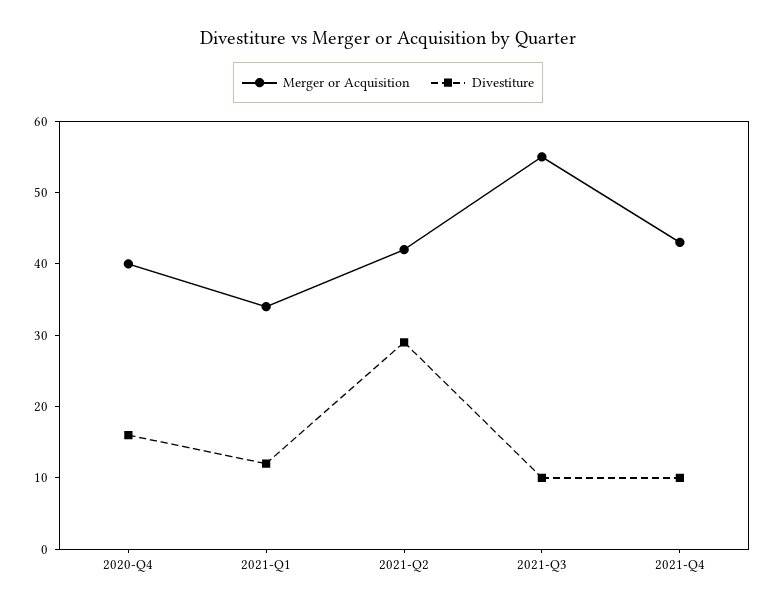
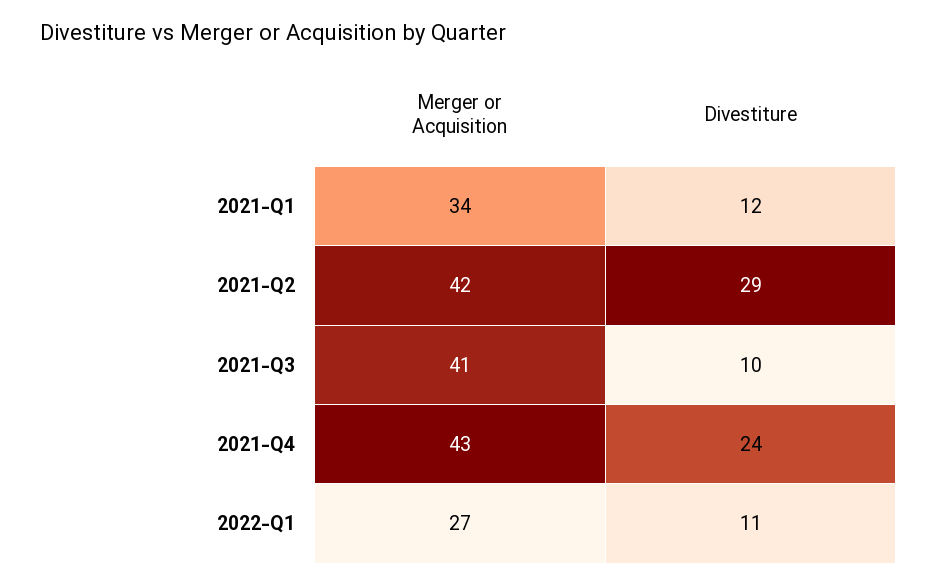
Merger or Acquisition, 2020-Q4: 40 -> none
Divestiture, 2020-Q4: 15 -> none
Merger or Acquisition, 2021-Q3: 55 -> 41
Divestiture, 2021-Q4: 10 -> 24
Merger or Acquisition, 2022-Q1: none -> 27
Divestiture, 2022-Q1: none -> 11

